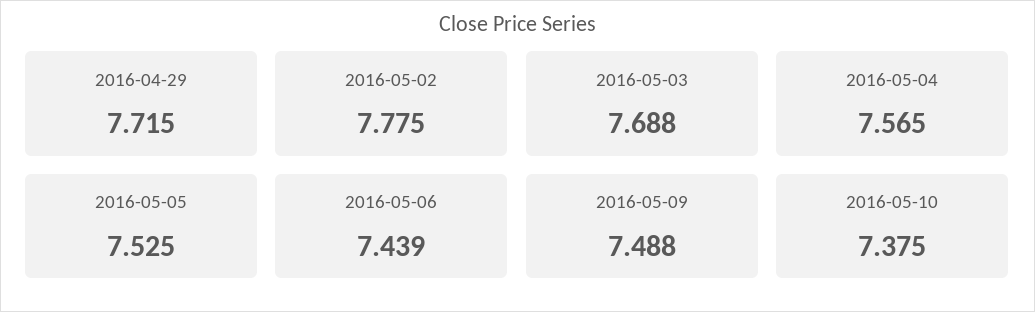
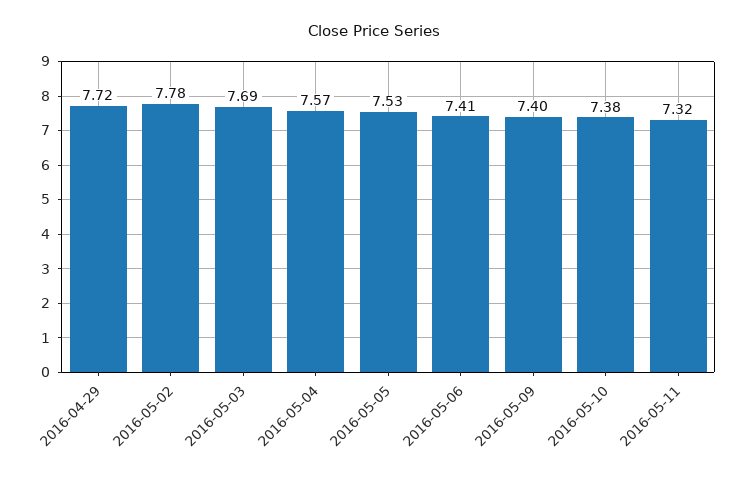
2016-05-06: 7.439 -> 7.41
2016-05-09: 7.488 -> 7.4
2016-05-11: none -> 7.32

